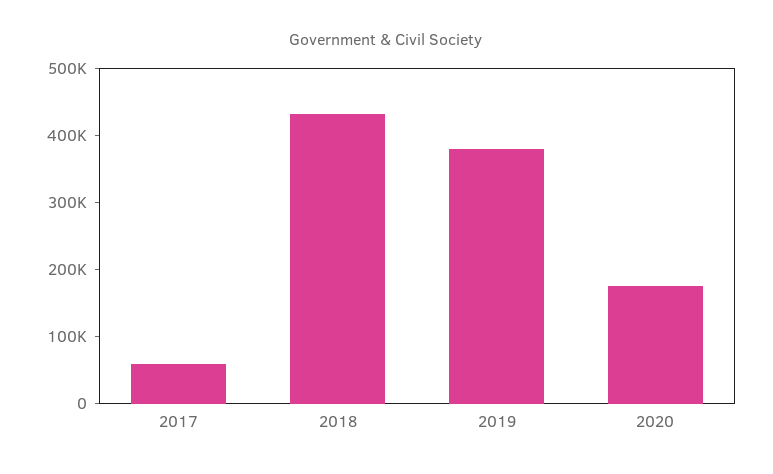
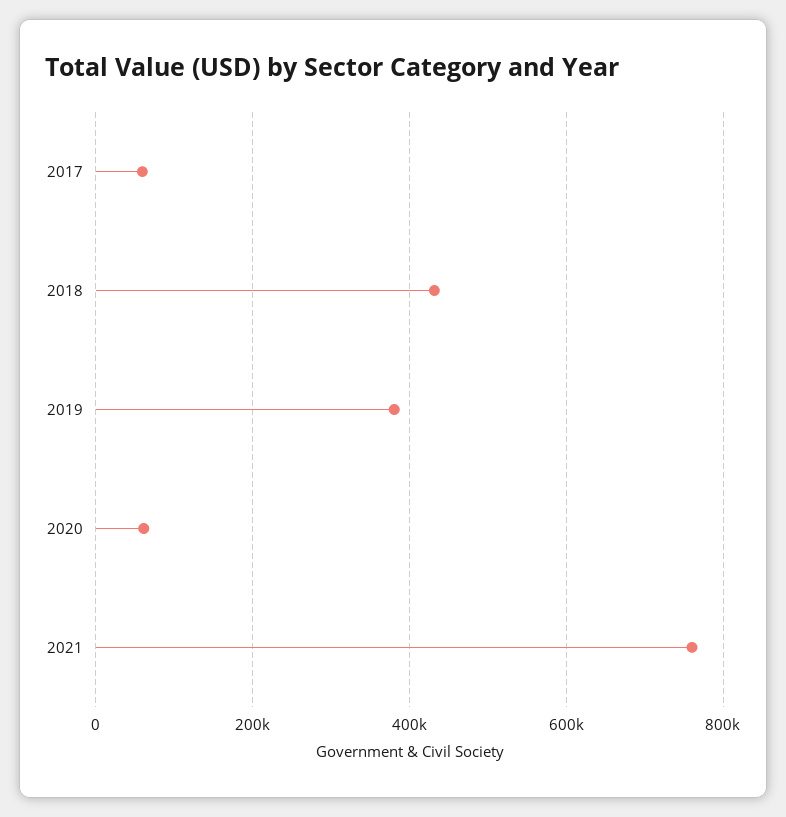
2020: 180000 -> 60000
2021: none -> 760000

